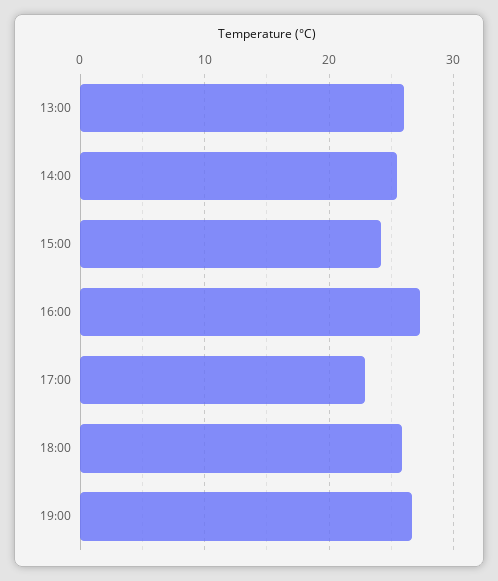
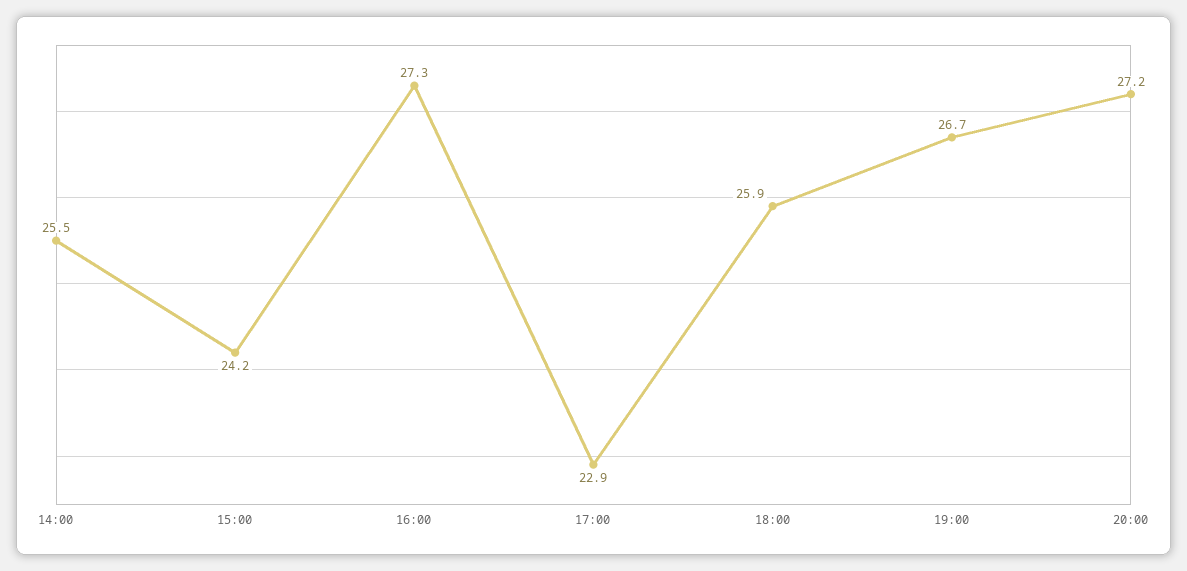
13:00: 26 -> none
20:00: none -> 27.2

